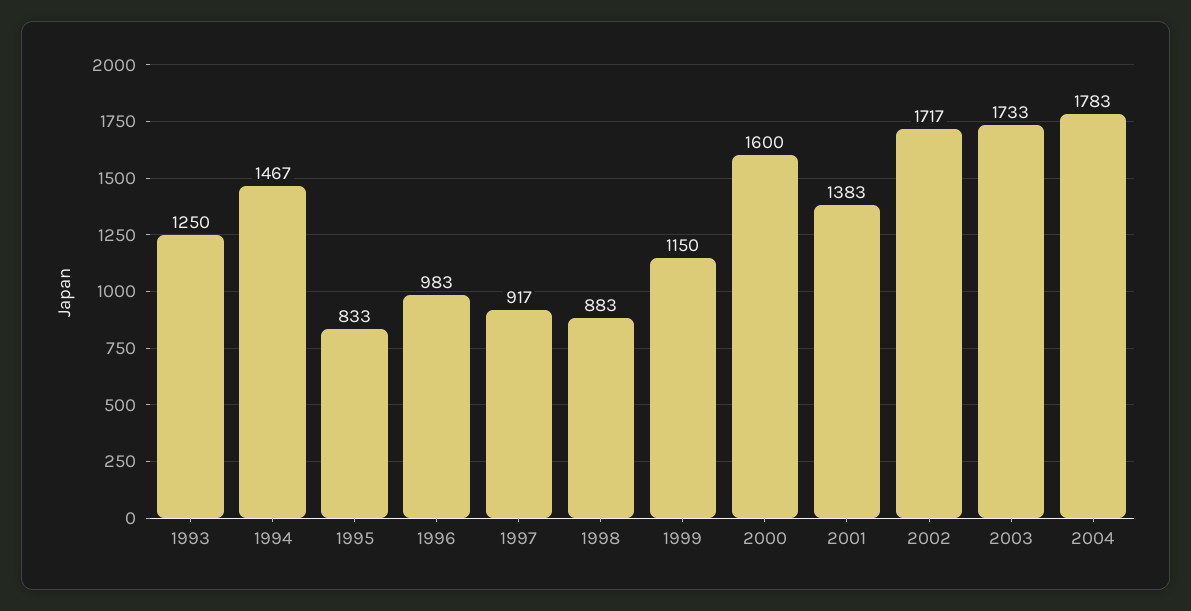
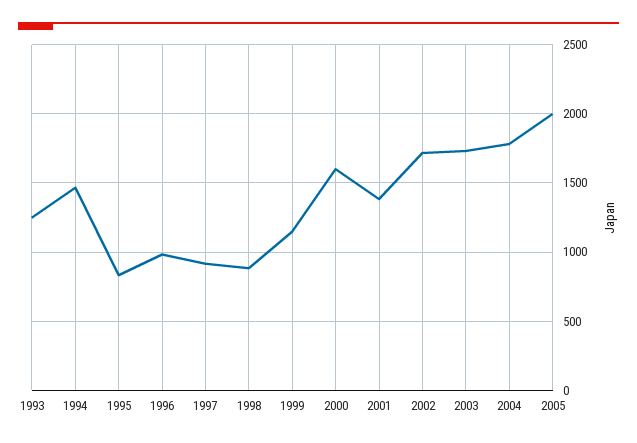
2005: none -> 2000

